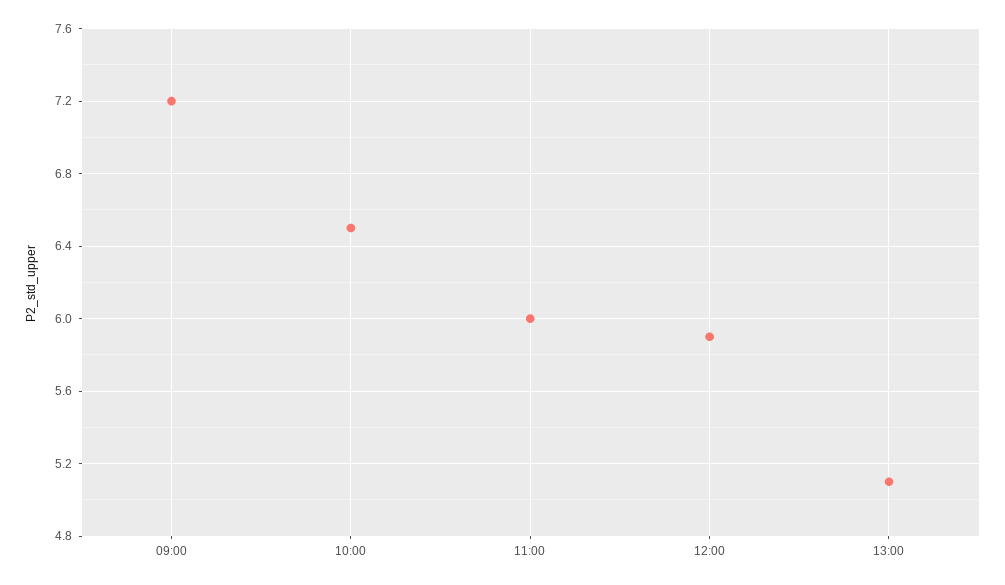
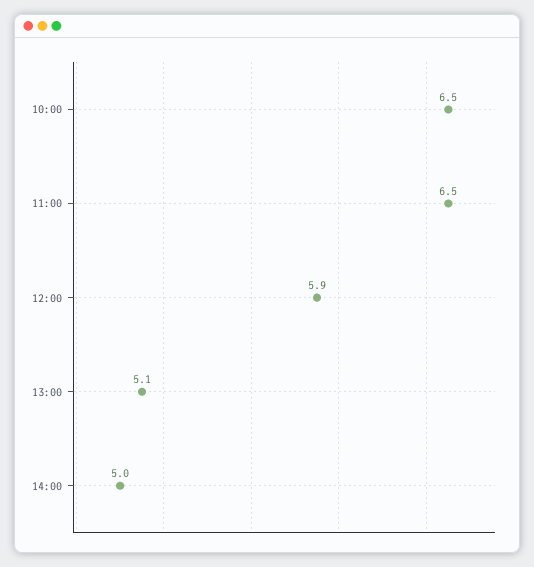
09:00: 7.2 -> none
11:00: 6 -> 6.5
14:00: none -> 5

